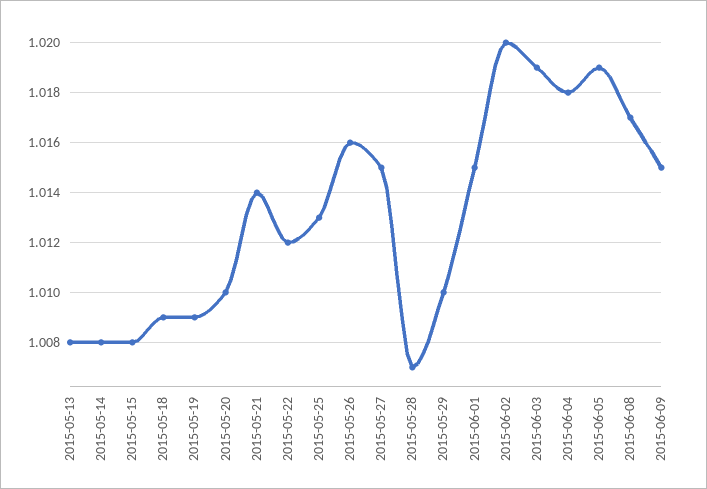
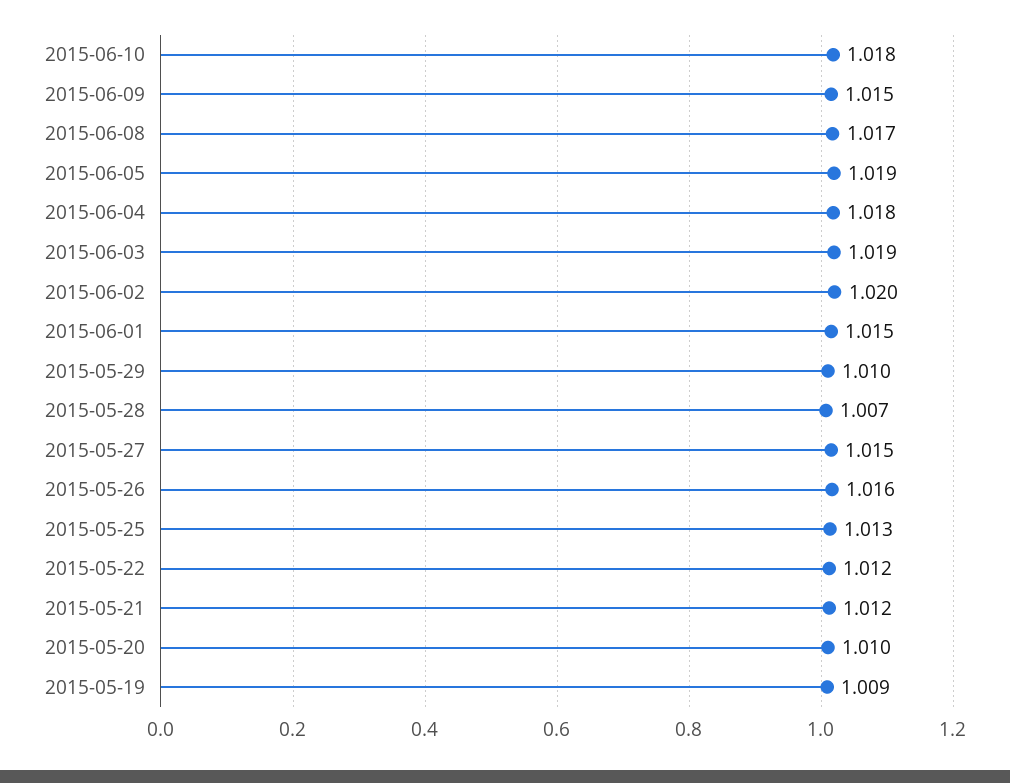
2015-05-13: 1.008 -> none
2015-05-14: 1.008 -> none
2015-05-15: 1.008 -> none
2015-05-18: 1.009 -> none
2015-05-21: 1.014 -> 1.012
2015-06-10: none -> 1.018

